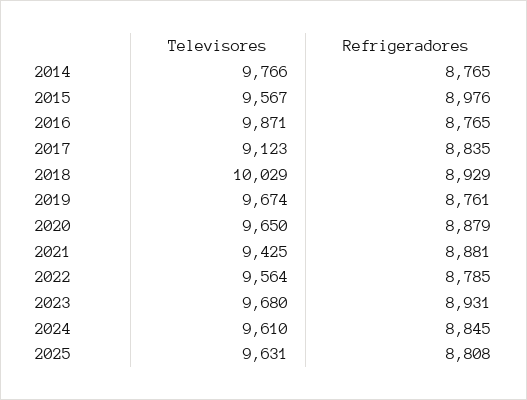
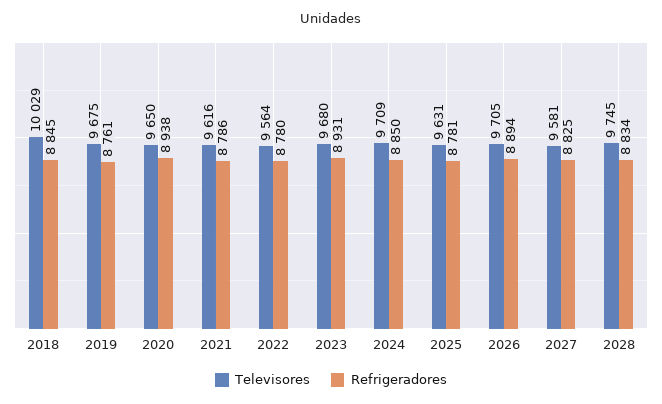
Televisores, 2014: 9766 -> none
Refrigeradores, 2014: 8765 -> none
Televisores, 2015: 9567 -> none
Refrigeradores, 2015: 8976 -> none
Televisores, 2016: 9871 -> none
Refrigeradores, 2016: 8765 -> none
Televisores, 2017: 9123 -> none
Refrigeradores, 2017: 8835 -> none
Refrigeradores, 2018: 8929 -> 8845
Televisores, 2019: 9674 -> 9675
Refrigeradores, 2020: 8879 -> 8938
Televisores, 2021: 9425 -> 9616
Refrigeradores, 2021: 8881 -> 8786
Refrigeradores, 2022: 8785 -> 8780
Televisores, 2024: 9610 -> 9709
Refrigeradores, 2024: 8845 -> 8850
Refrigeradores, 2025: 8808 -> 8781
Televisores, 2026: none -> 9705
Refrigeradores, 2026: none -> 8894
Televisores, 2027: none -> 9581
Refrigeradores, 2027: none -> 8825
Televisores, 2028: none -> 9745
Refrigeradores, 2028: none -> 8834

